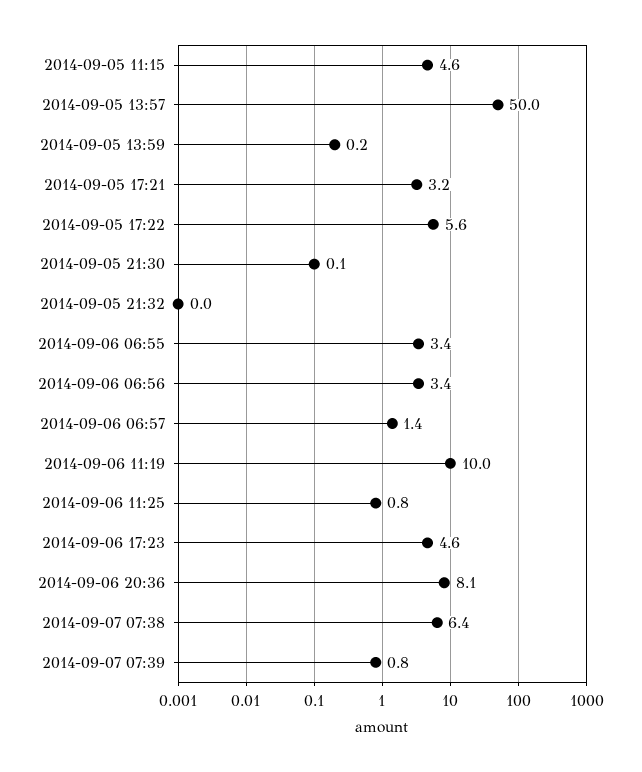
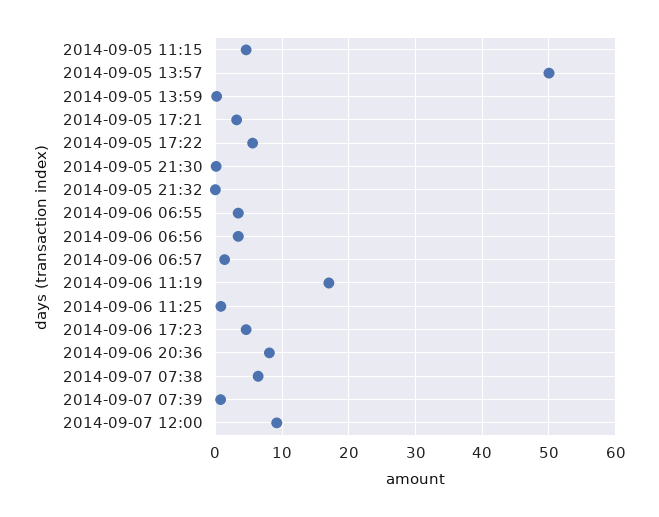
2014-09-06 11:19: 10 -> 17
2014-09-07 12:00: none -> 9

